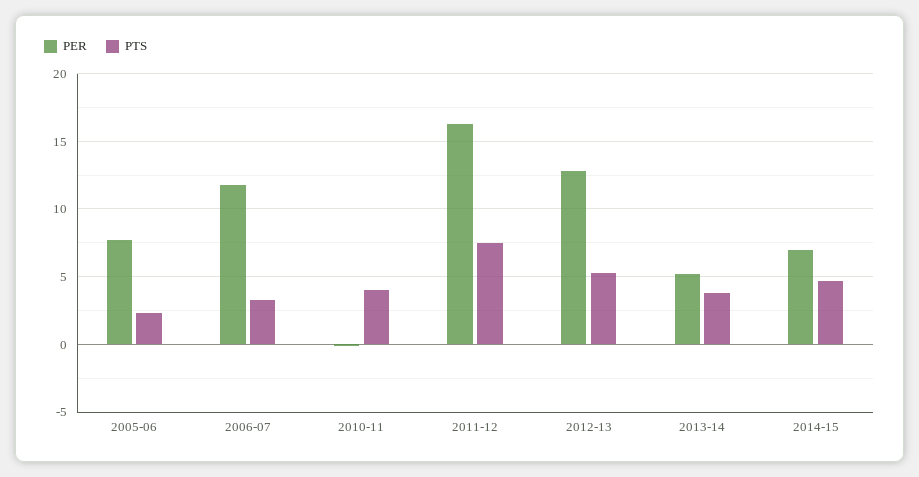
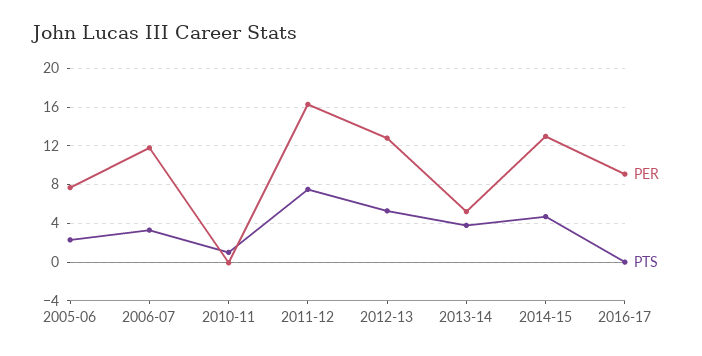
PTS, 2010-11: 4 -> 1
PER, 2014-15: 7 -> 13
PER, 2016-17: none -> 9
PTS, 2016-17: none -> 0

